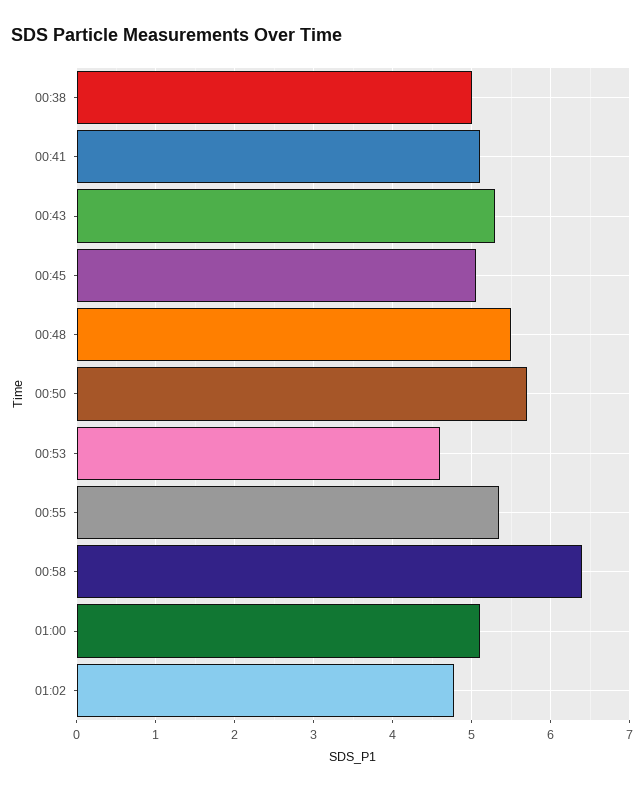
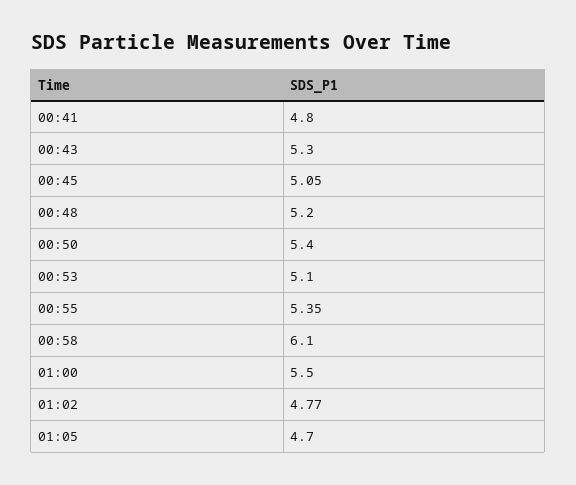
00:38: 5 -> none
00:41: 5.1 -> 4.8
00:48: 5.5 -> 5.2
00:50: 5.7 -> 5.4
00:53: 4.6 -> 5.1
00:58: 6.4 -> 6.1
01:00: 5.1 -> 5.5
01:05: none -> 4.7

